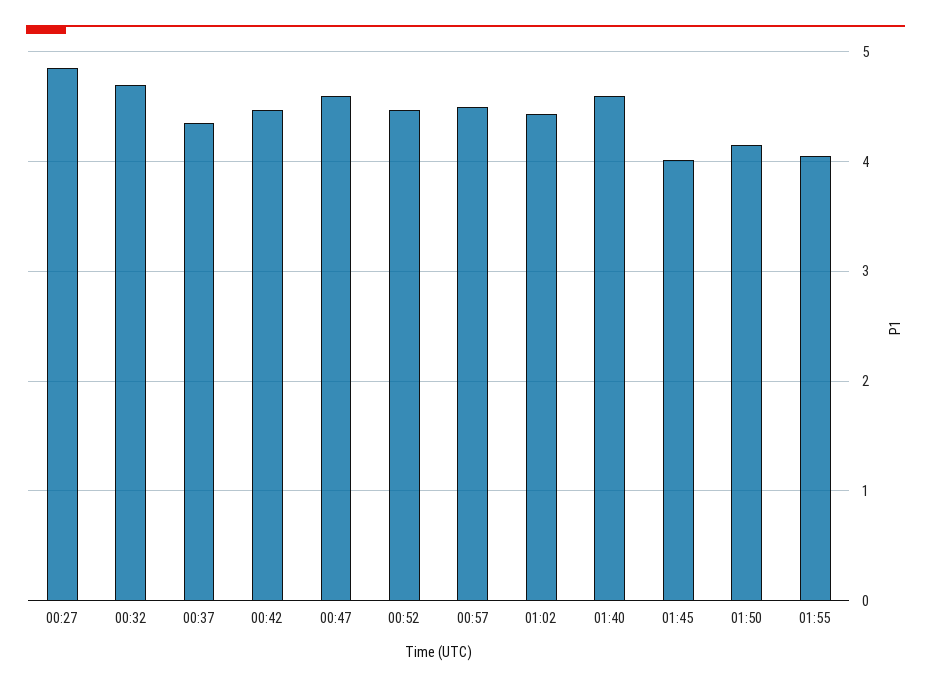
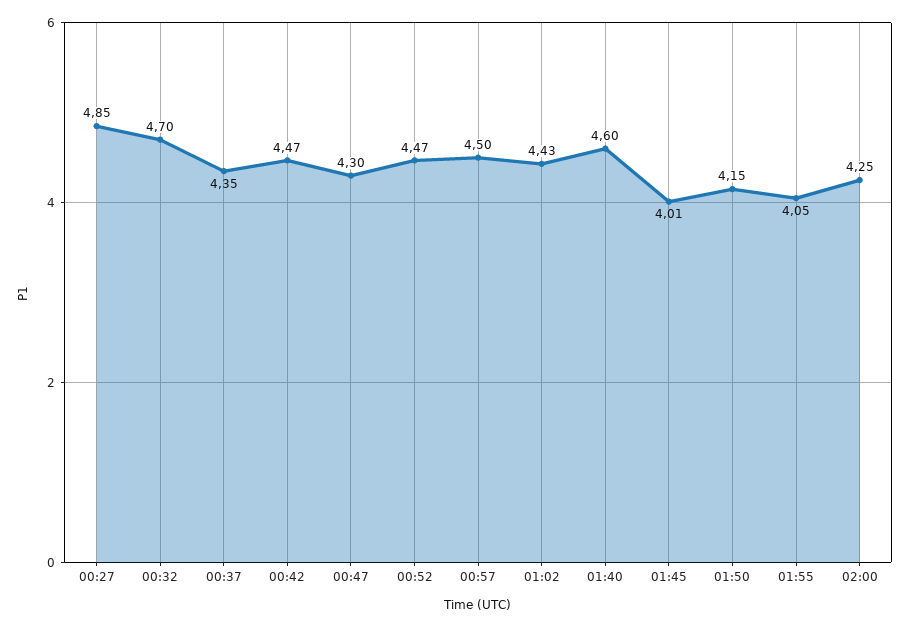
00:47: 4.6 -> 4.3
02:00: none -> 4.25

